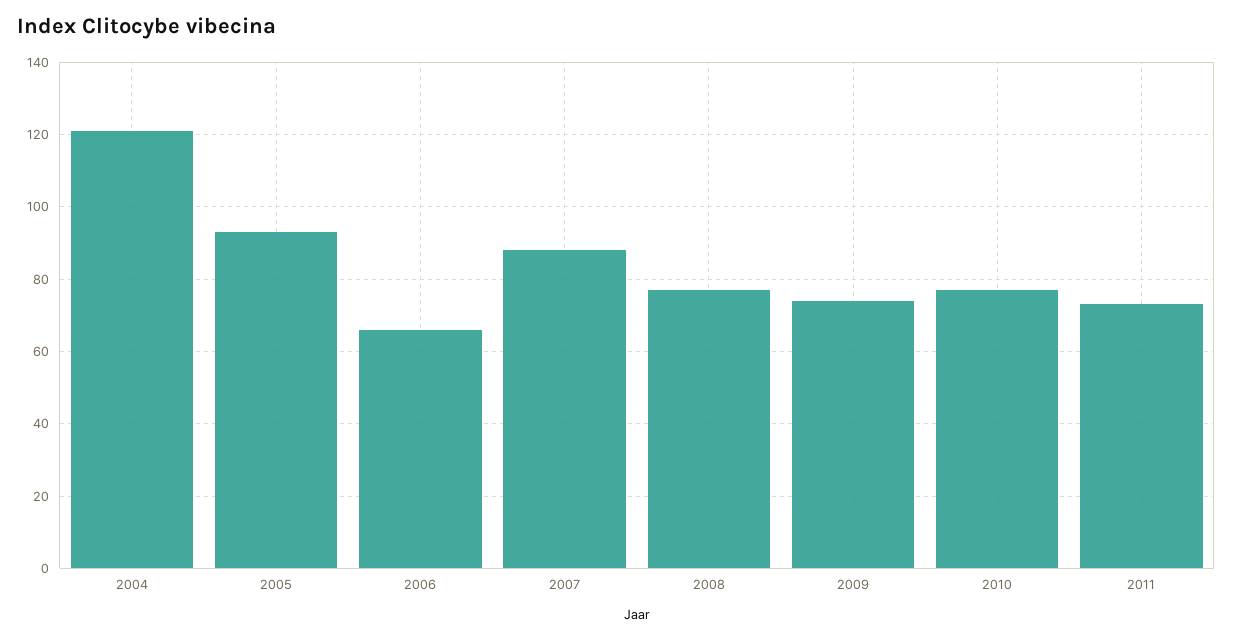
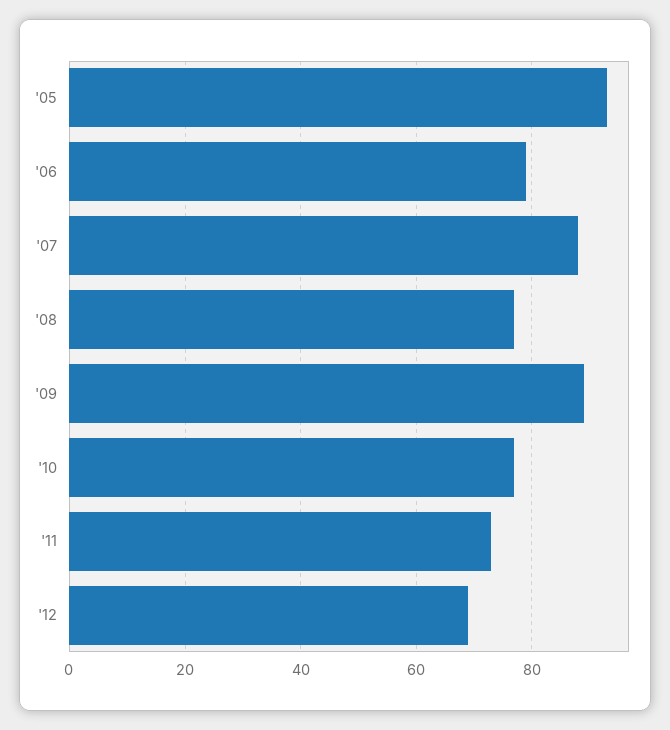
2004: 120 -> none
2006: 65 -> 80
2009: 75 -> 90
'12: none -> 70

